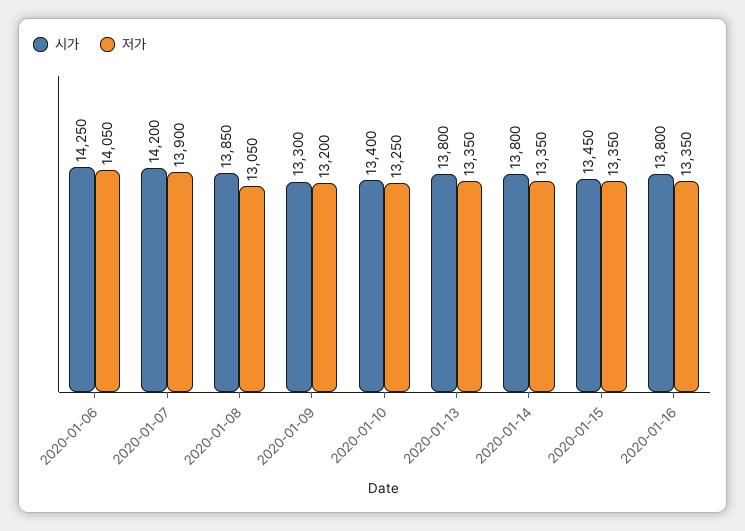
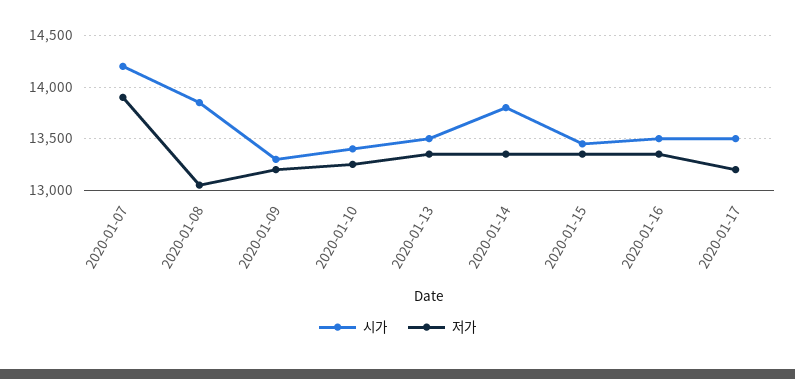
시가, 2020-01-06: 14250 -> none
저가, 2020-01-06: 14050 -> none
시가, 2020-01-13: 13800 -> 13500
시가, 2020-01-16: 13800 -> 13500
시가, 2020-01-17: none -> 13500
저가, 2020-01-17: none -> 13200

